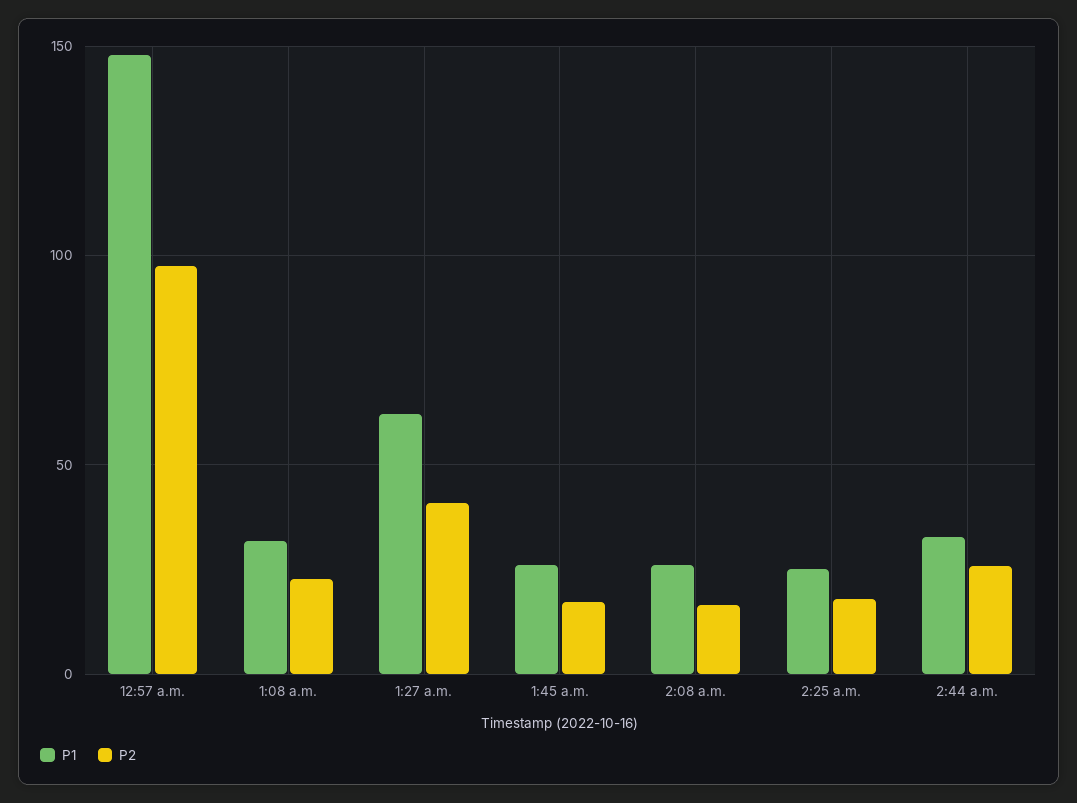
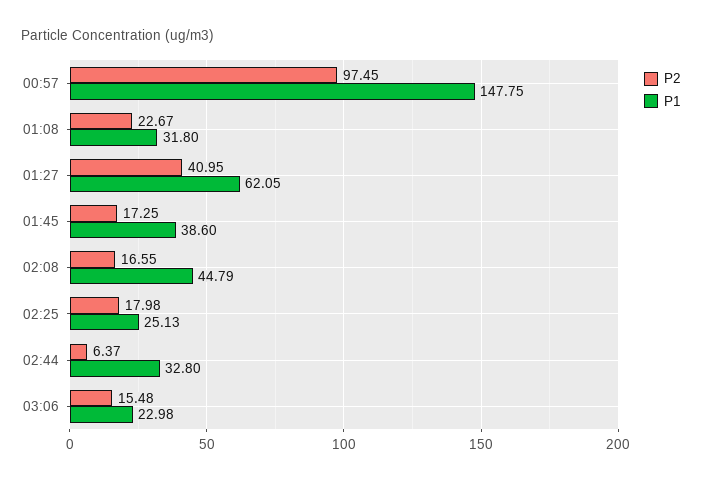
P1, 1:45 a.m.: 25 -> 38.6
P1, 2:08 a.m.: 25 -> 44.79
P2, 2:44 a.m.: 25 -> 6.37
P2, 03:06: none -> 15.48
P1, 03:06: none -> 22.98

